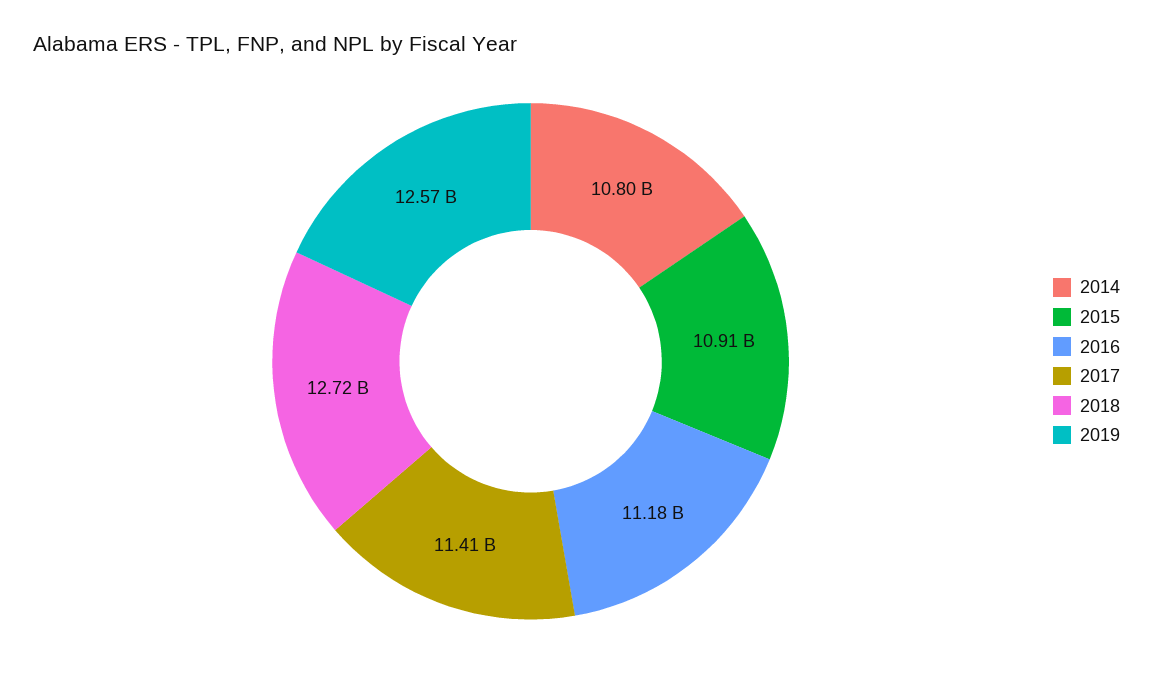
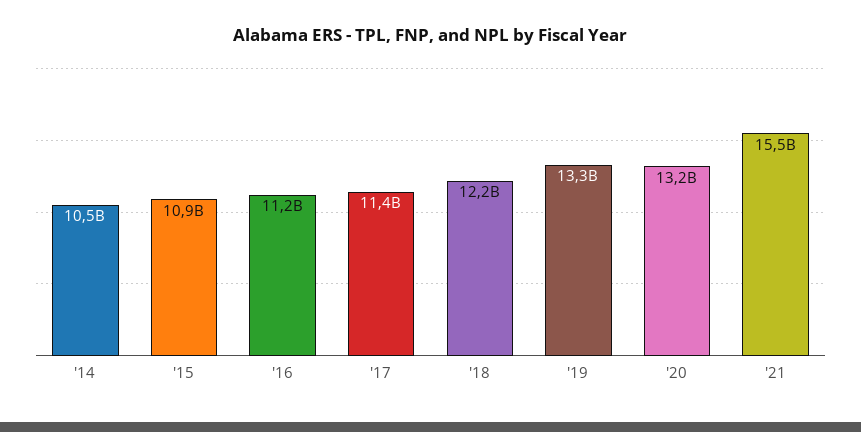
2014: 10800000000 -> 10500000000
2018: 12720000000 -> 12200000000
2019: 12570000000 -> 13300000000
'20: none -> 13200000000
'21: none -> 15500000000

